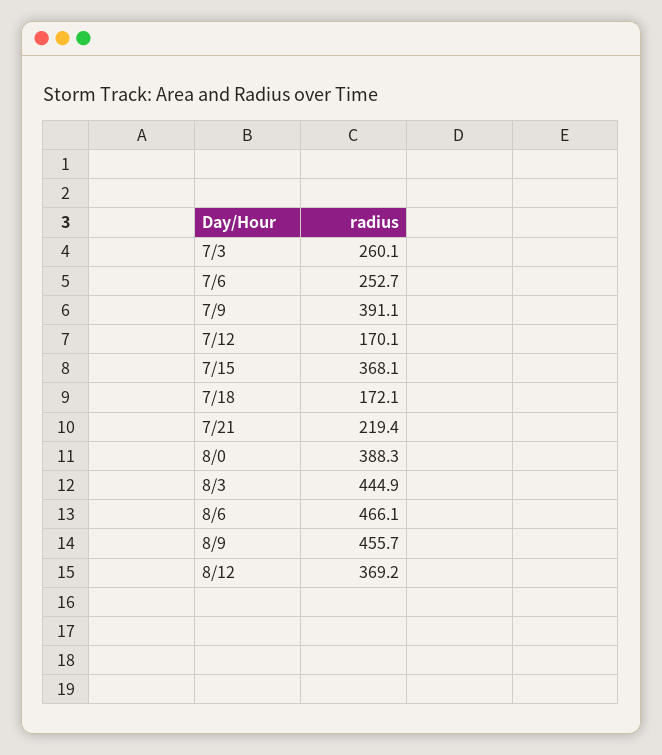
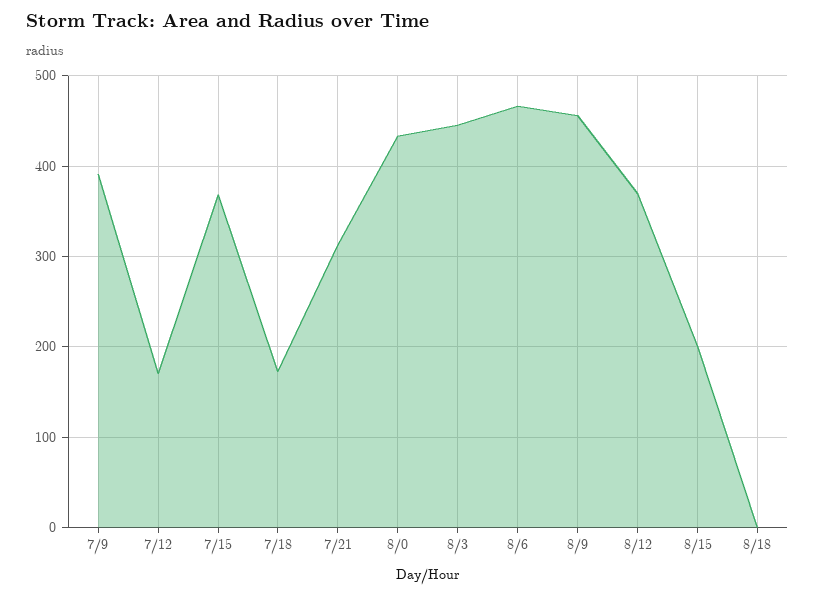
7/3: 260.1 -> none
7/6: 252.7 -> none
7/21: 219.4 -> 310
8/0: 388.3 -> 430
8/15: none -> 200
8/18: none -> 0

